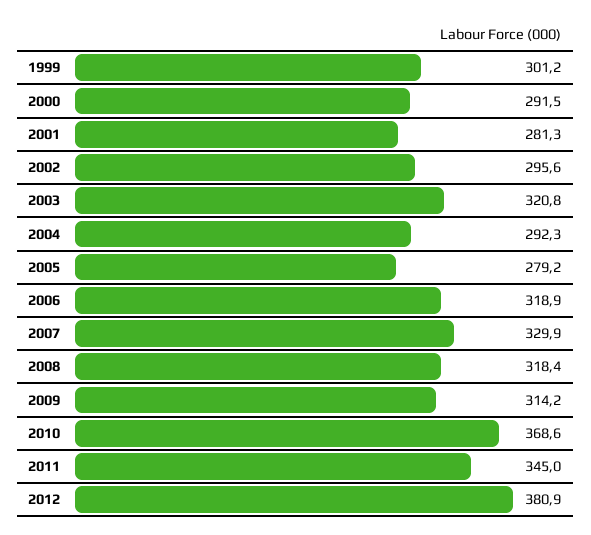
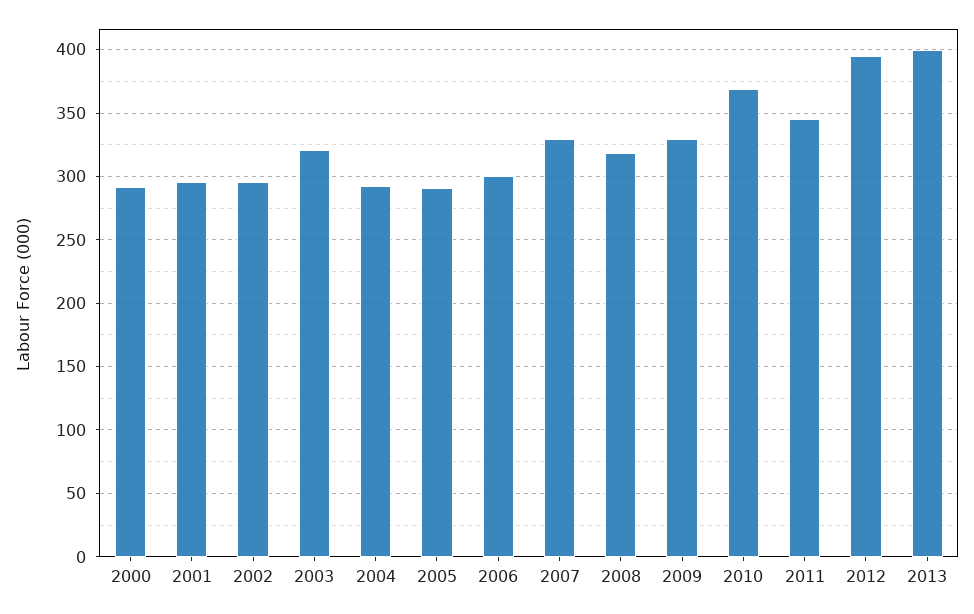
1999: 301.2 -> none
2001: 281.3 -> 295
2005: 279.2 -> 290
2006: 318.9 -> 300
2009: 314.2 -> 330
2012: 380.9 -> 395
2013: none -> 400

